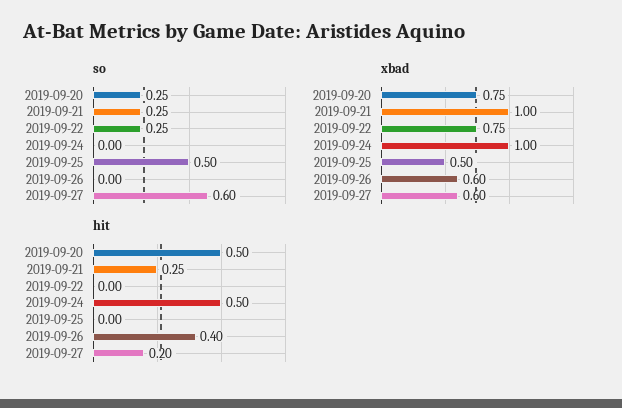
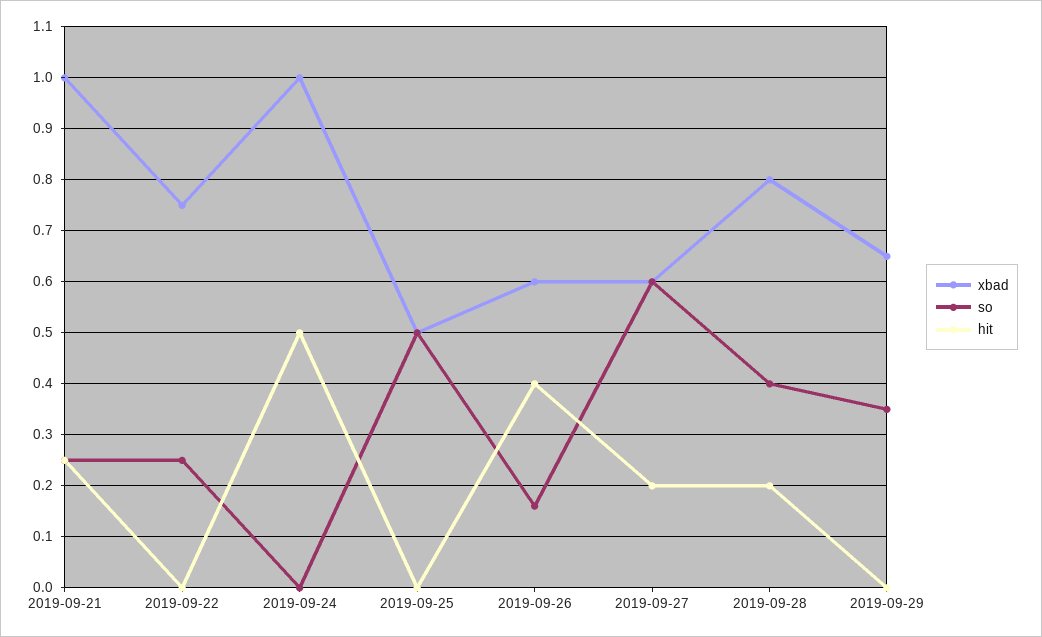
so, 2019-09-20: 0.25 -> none
so, 2019-09-26: 0 -> 0.15
xbad, 2019-09-20: 0.75 -> none
hit, 2019-09-20: 0.5 -> none
xbad, 2019-09-28: none -> 0.8
so, 2019-09-28: none -> 0.4
hit, 2019-09-28: none -> 0.2
xbad, 2019-09-29: none -> 0.65
so, 2019-09-29: none -> 0.35
hit, 2019-09-29: none -> 0

